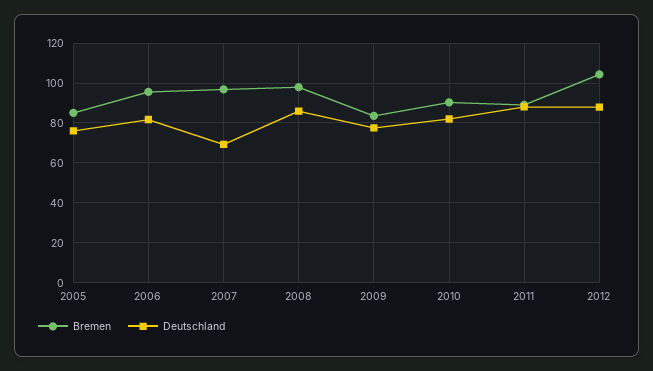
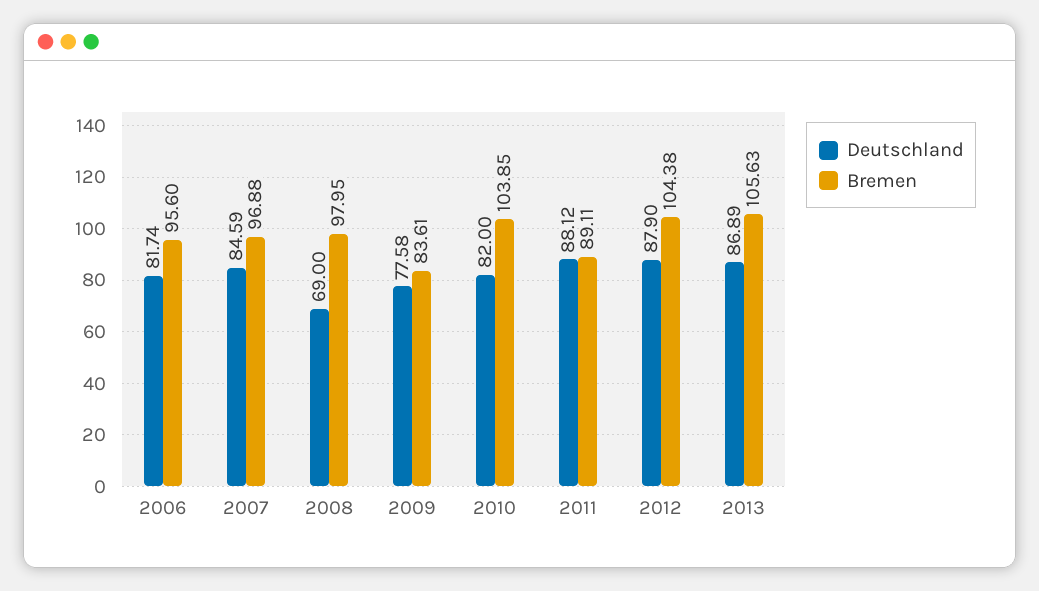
Bremen, 2005: 85 -> none
Deutschland, 2005: 75 -> none
Deutschland, 2007: 70 -> 84.59
Deutschland, 2008: 85 -> 69
Bremen, 2010: 90 -> 103.85
Deutschland, 2013: none -> 86.89
Bremen, 2013: none -> 105.63

